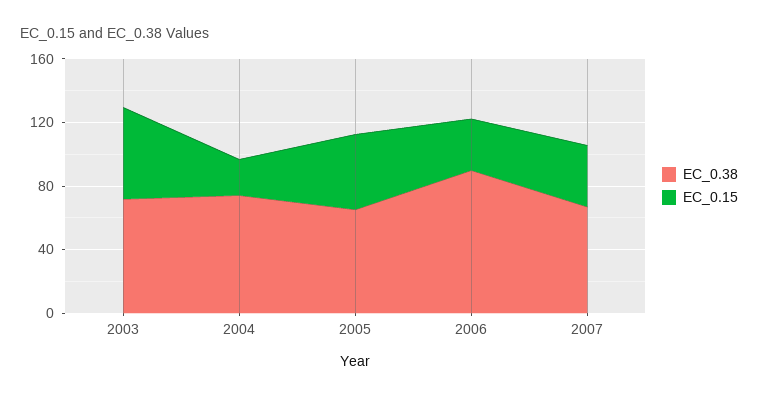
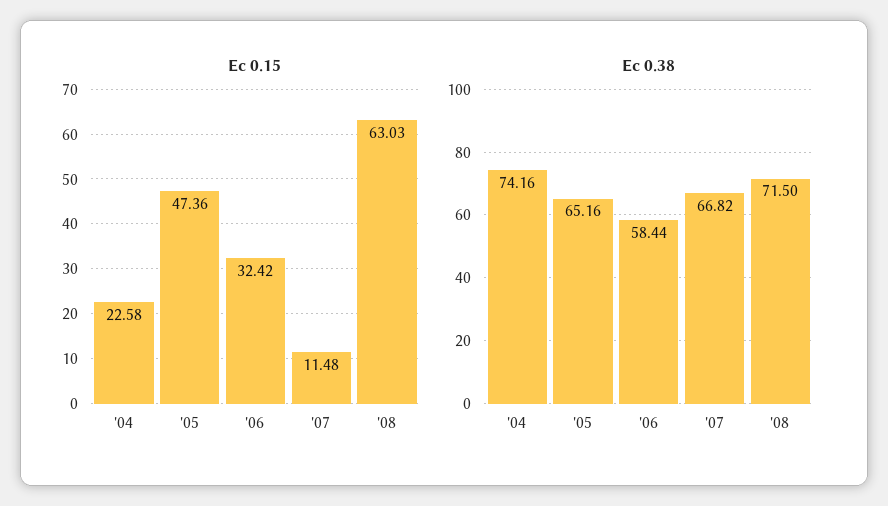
EC_0.38, 2003: 70 -> none
EC_0.15, 2003: 60 -> none
EC_0.38, 2006: 90 -> 58.44
EC_0.15, 2007: 40 -> 11.48
EC_0.15, '08: none -> 63.03
EC_0.38, '08: none -> 71.5

